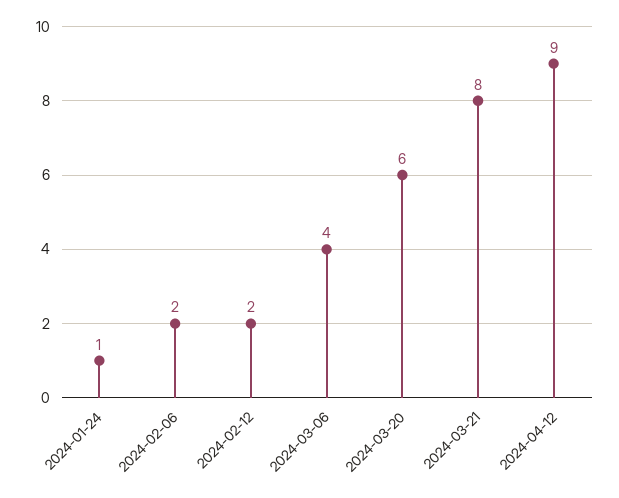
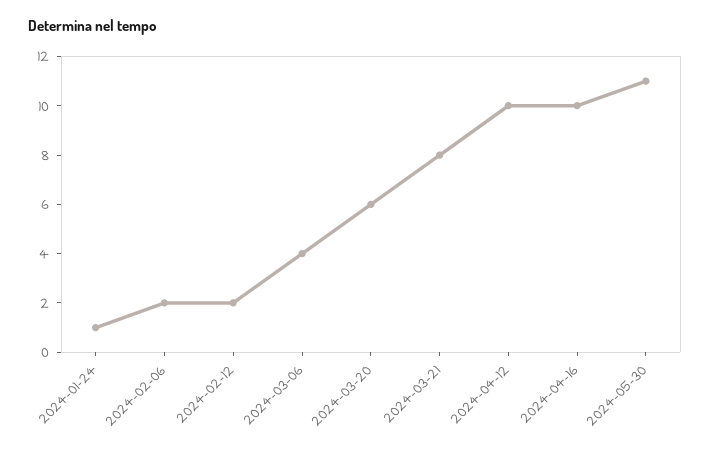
2024-04-12: 9 -> 10
2024-04-16: none -> 10
2024-05-30: none -> 11

